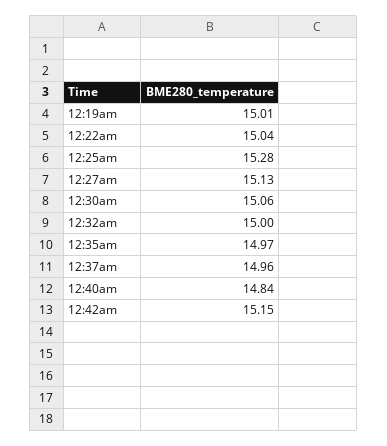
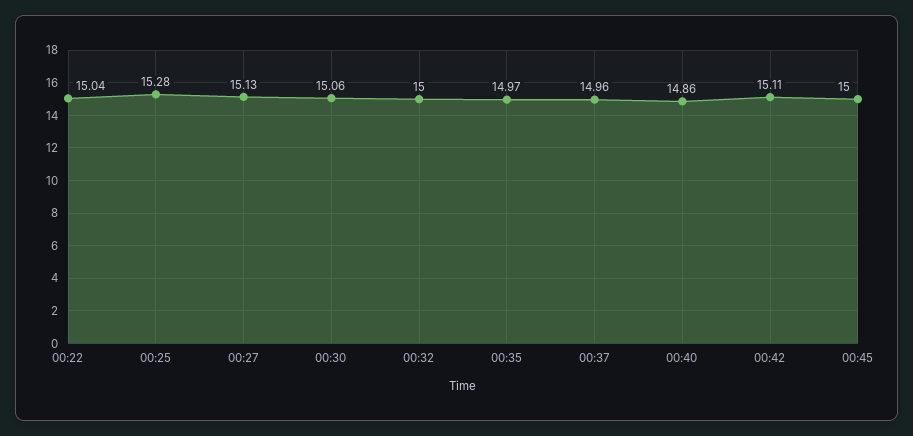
12:19am: 15.01 -> none
12:40am: 14.84 -> 14.86
12:42am: 15.15 -> 15.11
00:45: none -> 15

